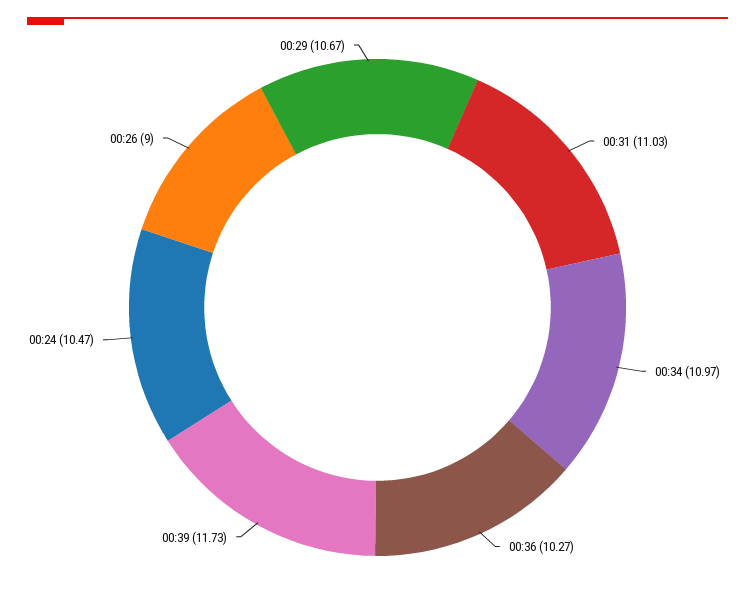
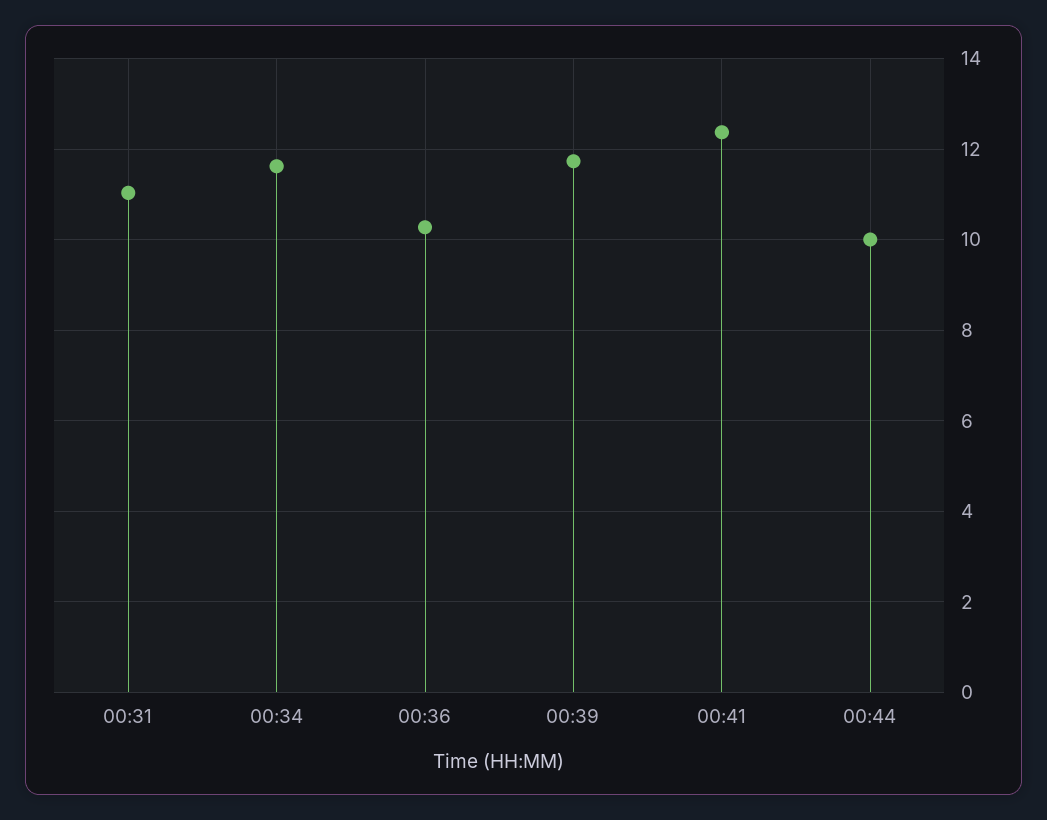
00:34: 10.97 -> 11.6
00:24: 10.47 -> none
00:26: 9 -> none
00:29: 10.67 -> none
00:41: none -> 12.4
00:44: none -> 10

